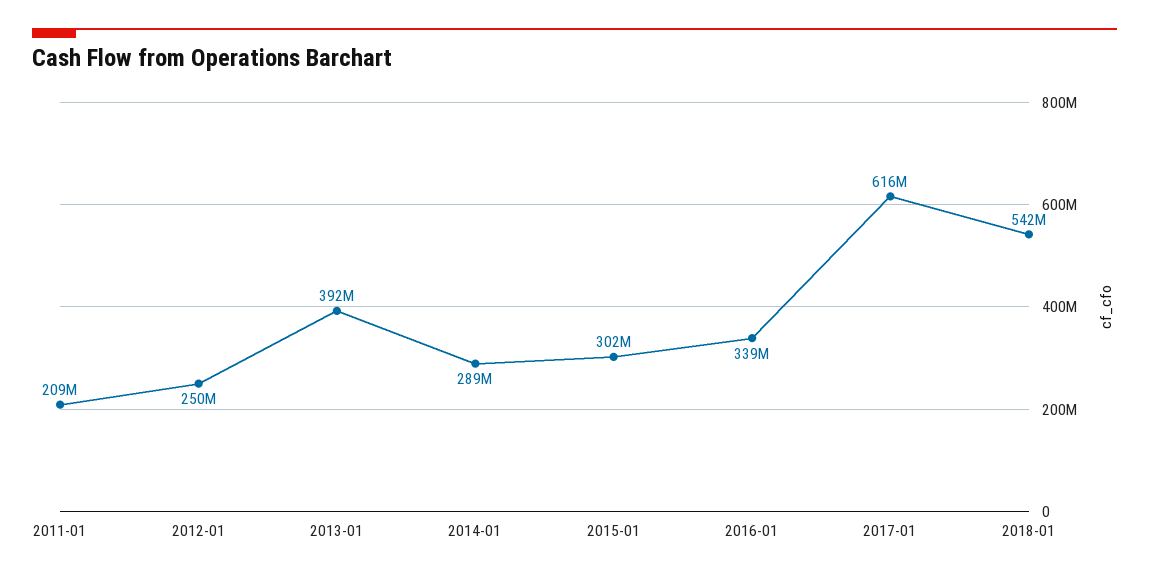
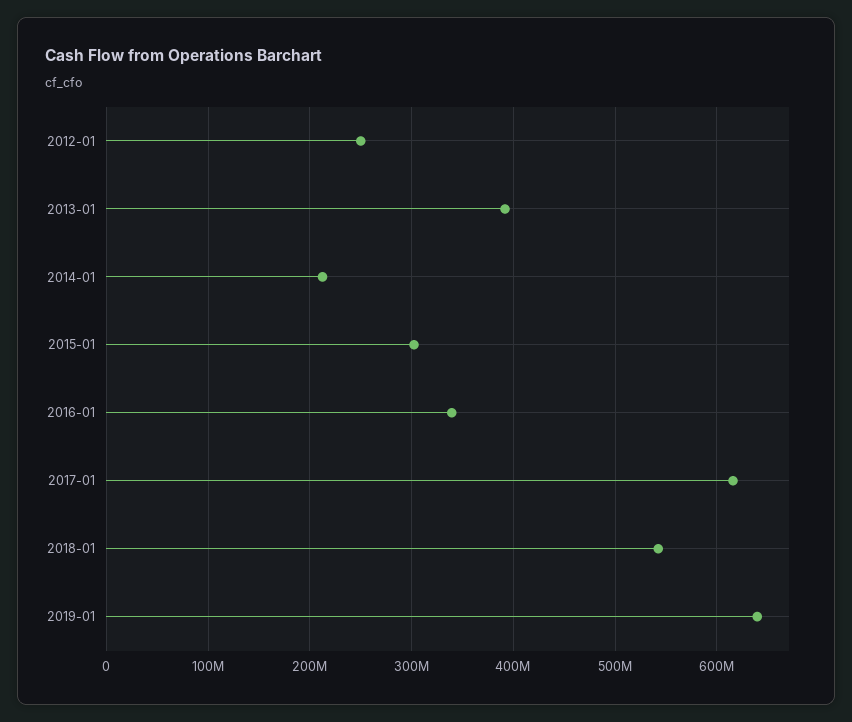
2011-01: 209000000 -> none
2014-01: 289000000 -> 210000000
2019-01: none -> 640000000

